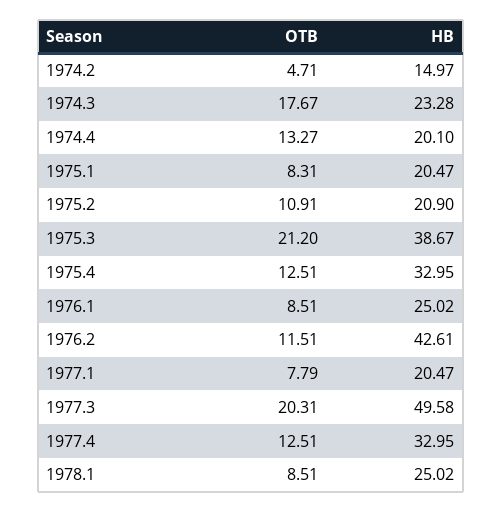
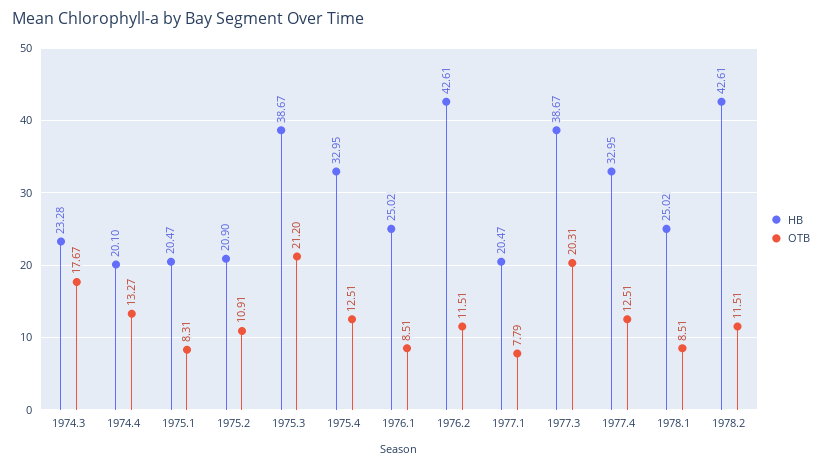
OTB, 1974.2: 4.71 -> none
HB, 1974.2: 14.97 -> none
HB, 1977.3: 49.58 -> 38.67
HB, 1978.2: none -> 42.61
OTB, 1978.2: none -> 11.51

